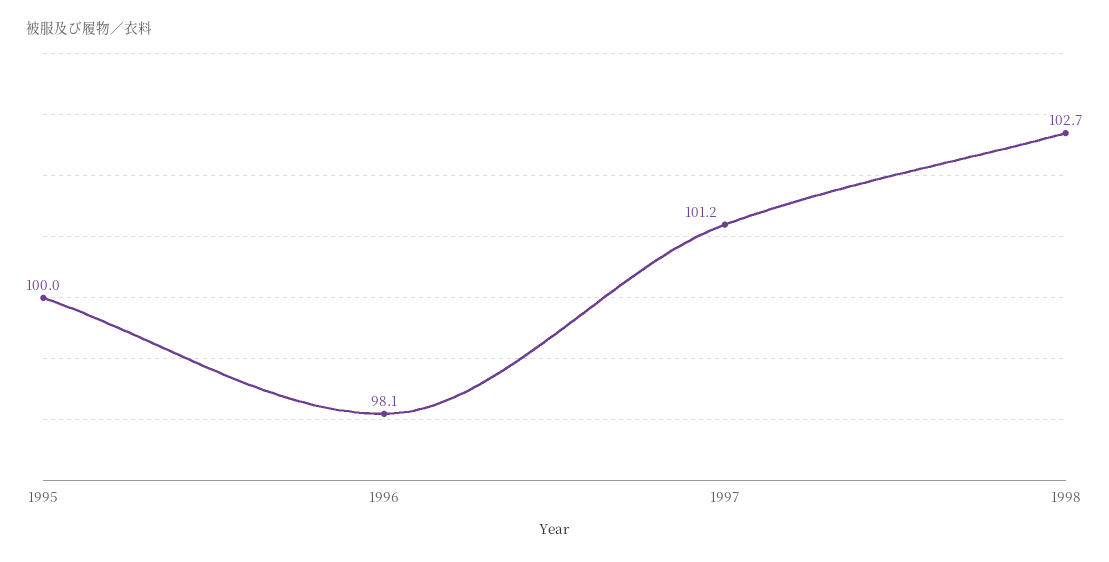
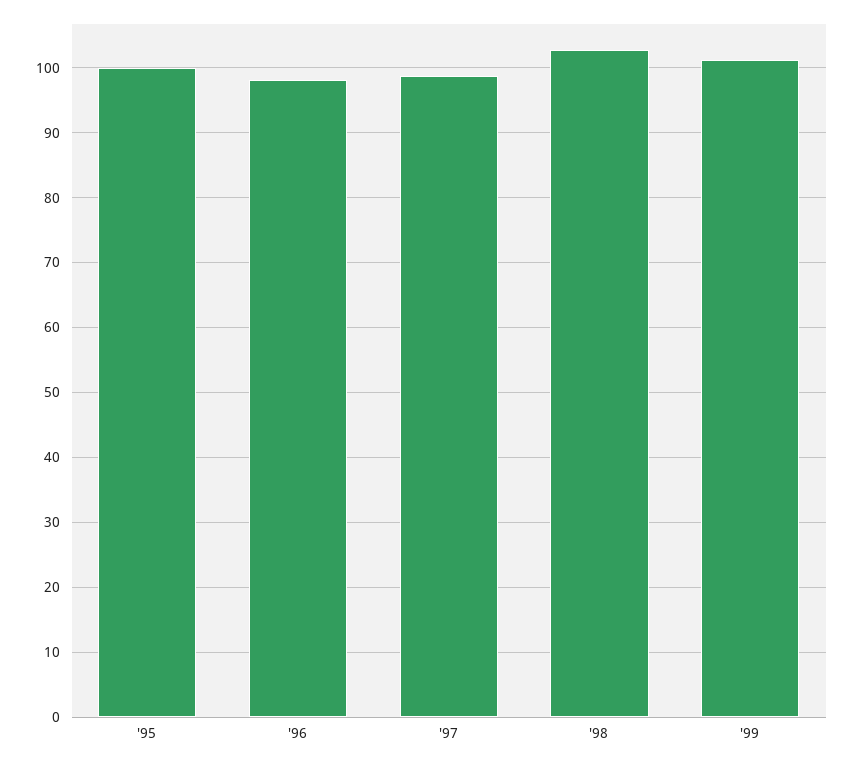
1997: 101.2 -> 99
'99: none -> 101

